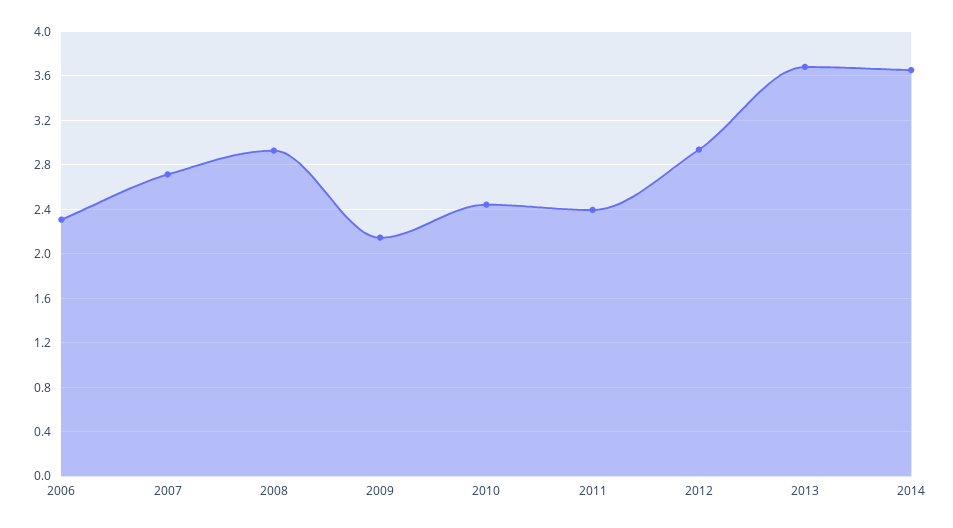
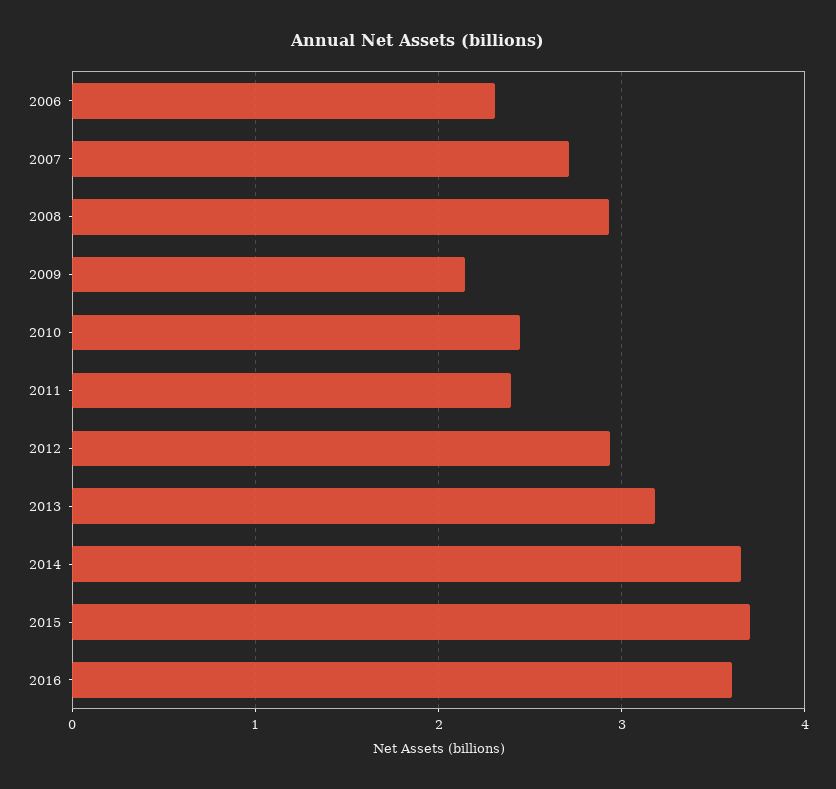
2013: 3.7 -> 3.2
2015: none -> 3.7
2016: none -> 3.6

